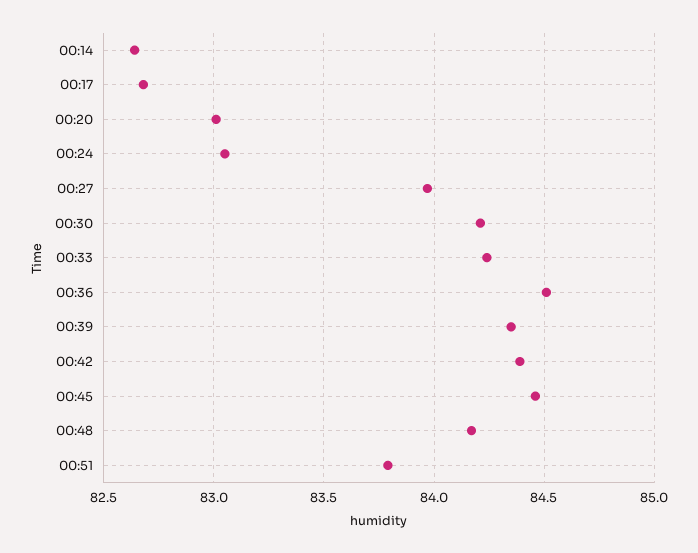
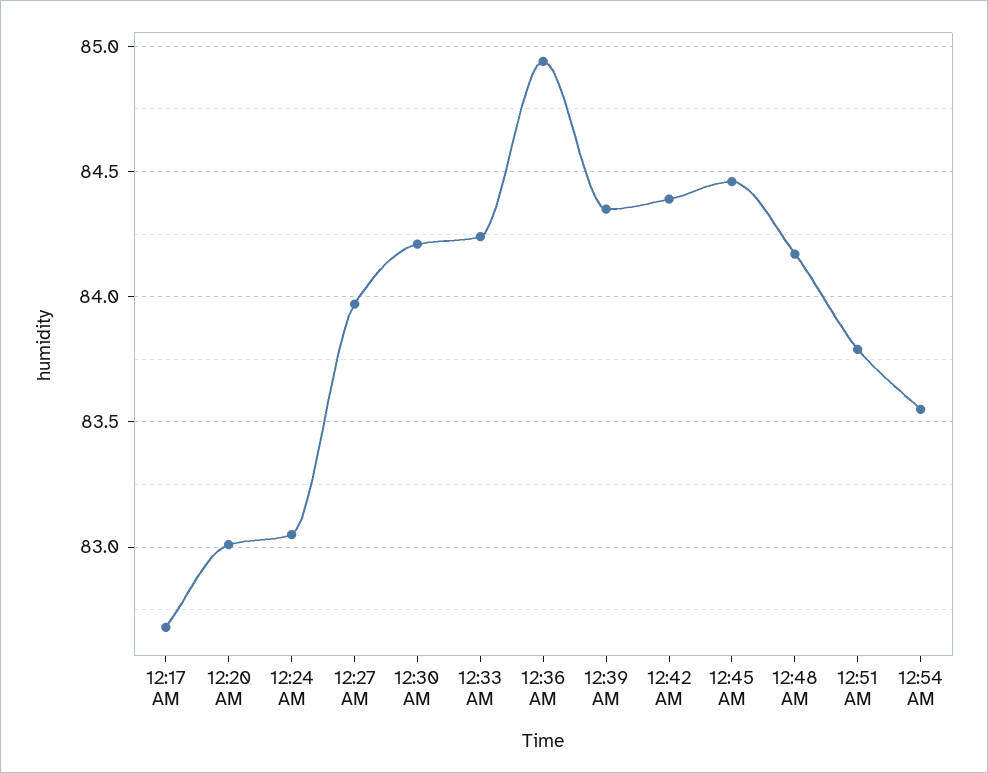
00:14: 82.65 -> none
00:36: 84.5 -> 84.95
12:54 AM: none -> 83.55

